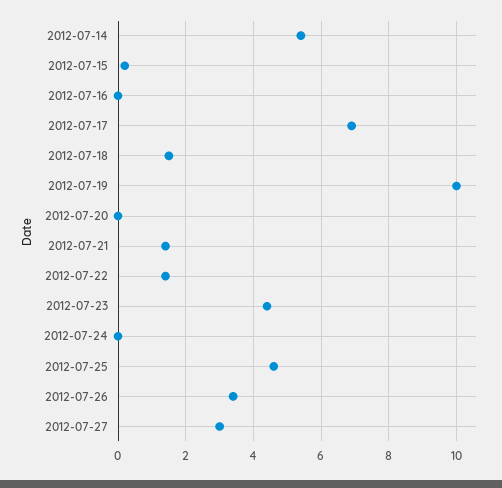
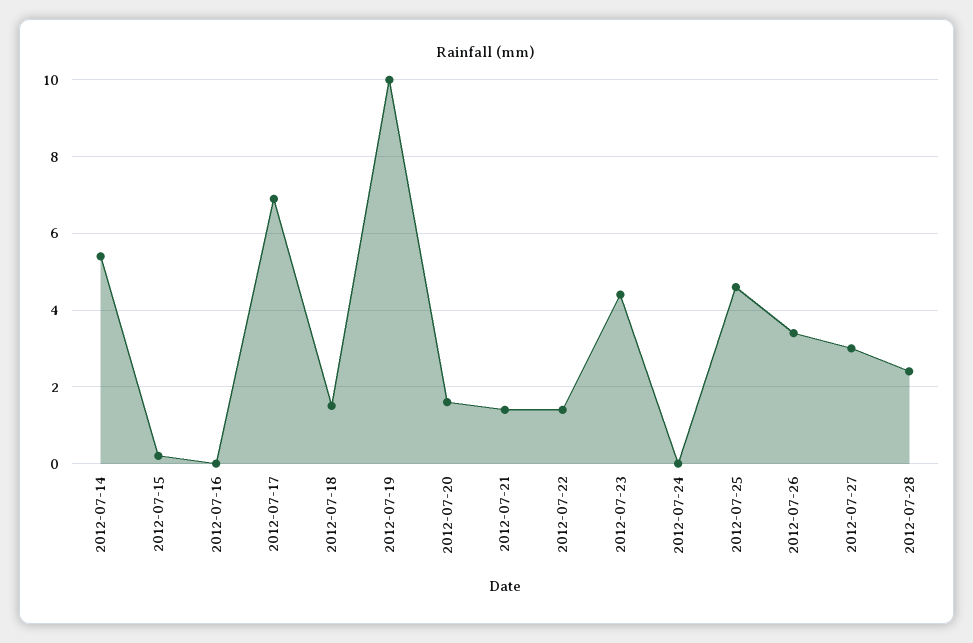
2012-07-20: 0 -> 1.5
2012-07-28: none -> 2.5

